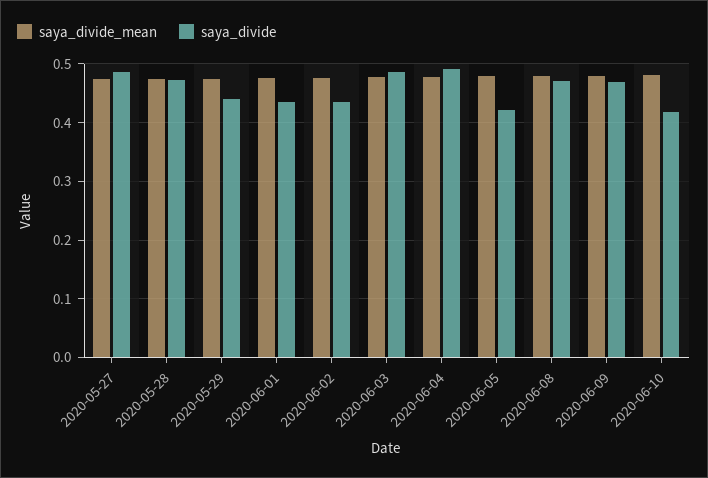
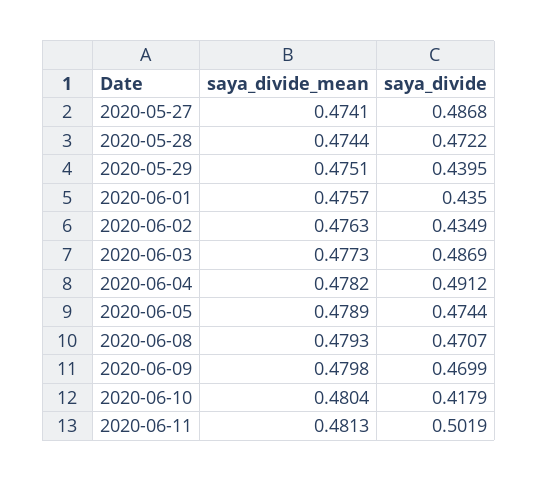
saya_divide, 2020-06-05: 0.42 -> 0.4744
saya_divide_mean, 2020-06-11: none -> 0.4813
saya_divide, 2020-06-11: none -> 0.5019

